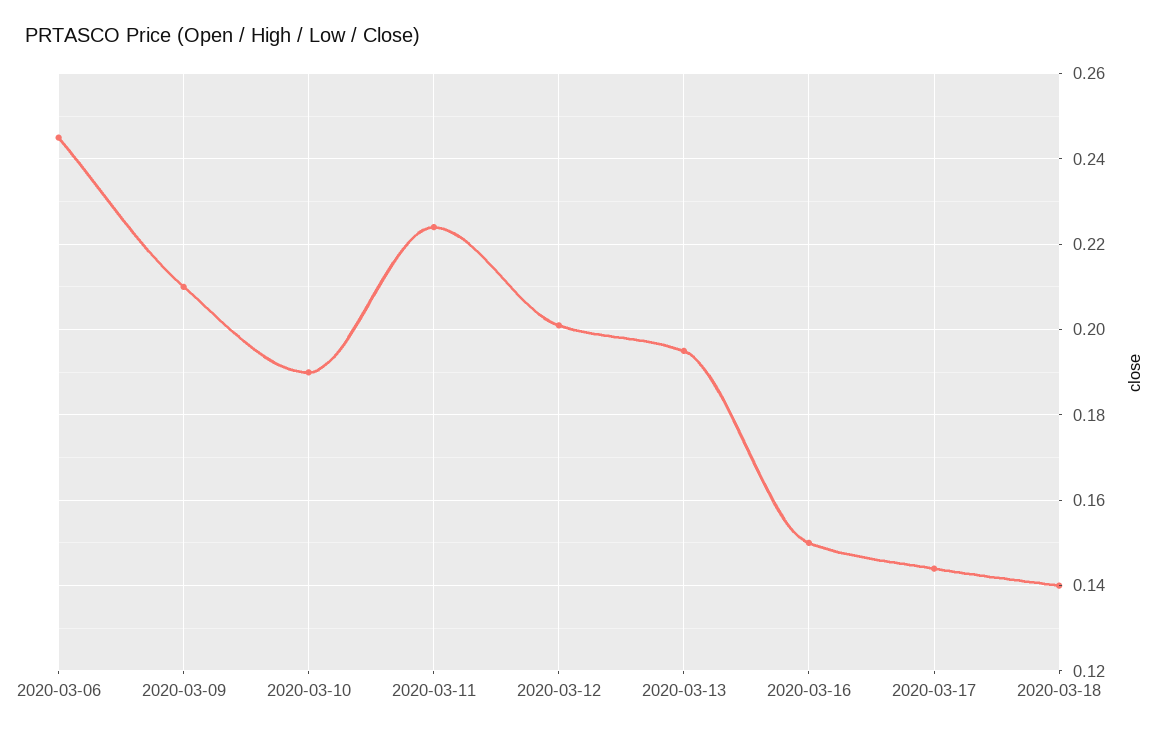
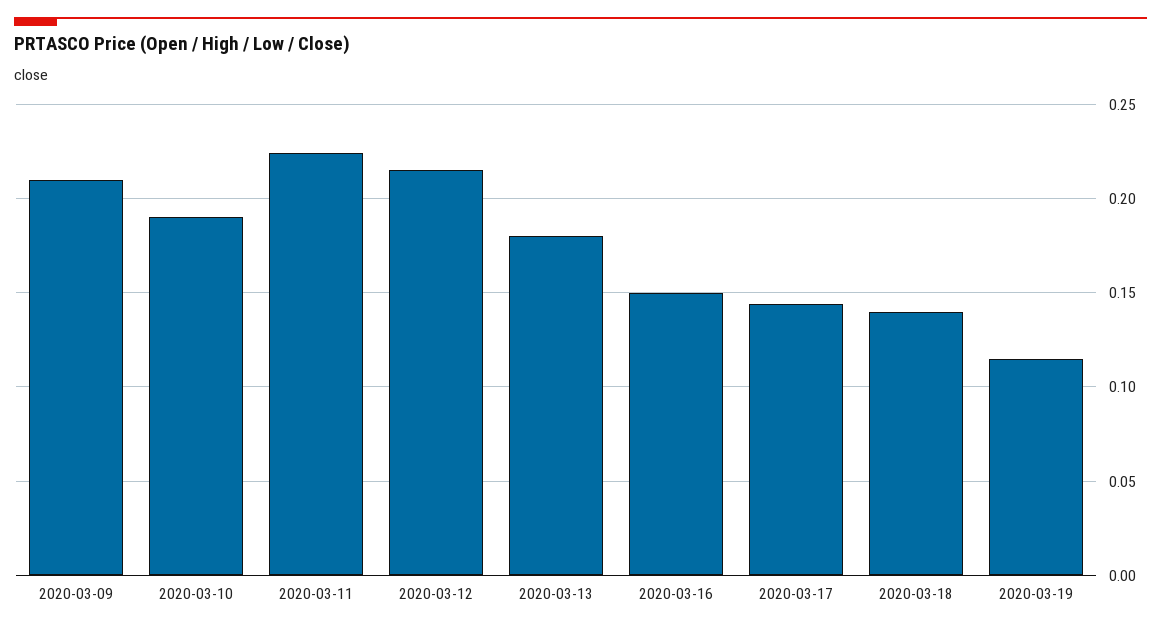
2020-03-06: 0.245 -> none
2020-03-12: 0.2 -> 0.215
2020-03-13: 0.195 -> 0.18
2020-03-19: none -> 0.115

